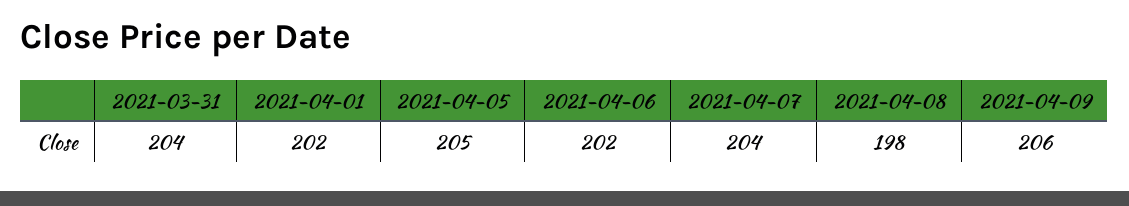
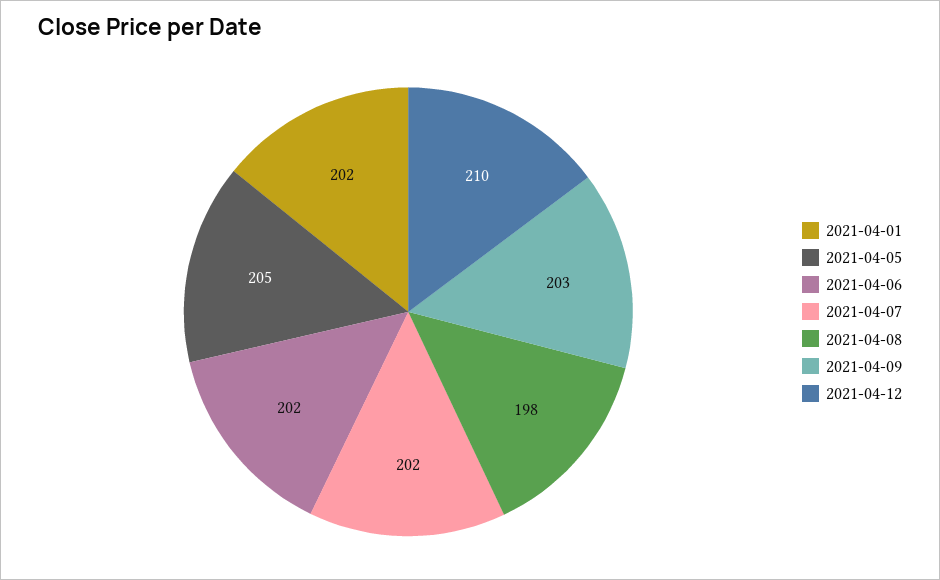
2021-03-31: 204 -> none
2021-04-07: 204 -> 202
2021-04-09: 206 -> 203
2021-04-12: none -> 210

